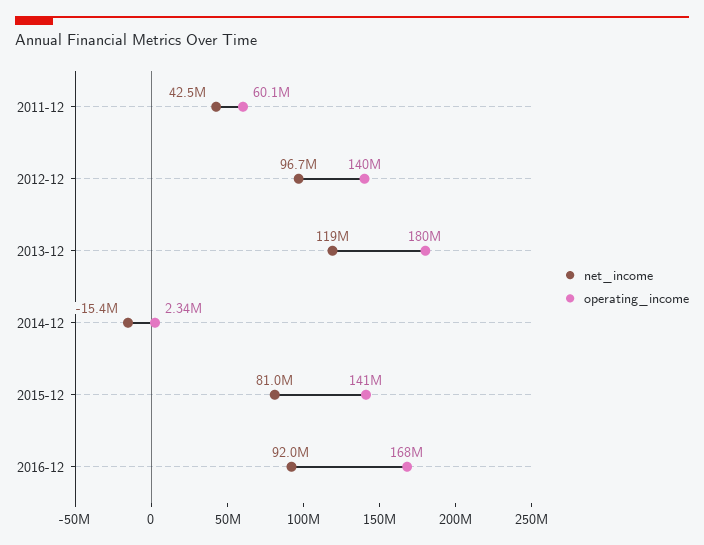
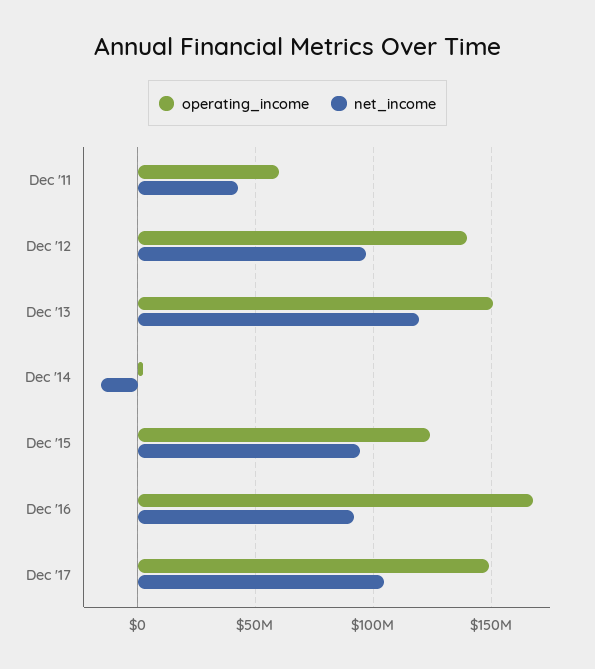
operating_income, 2013-12: 180000000 -> 150000000
net_income, 2015-12: 81000000 -> 95000000
operating_income, 2015-12: 141000000 -> 125000000
operating_income, Dec '17: none -> 150000000
net_income, Dec '17: none -> 105000000

